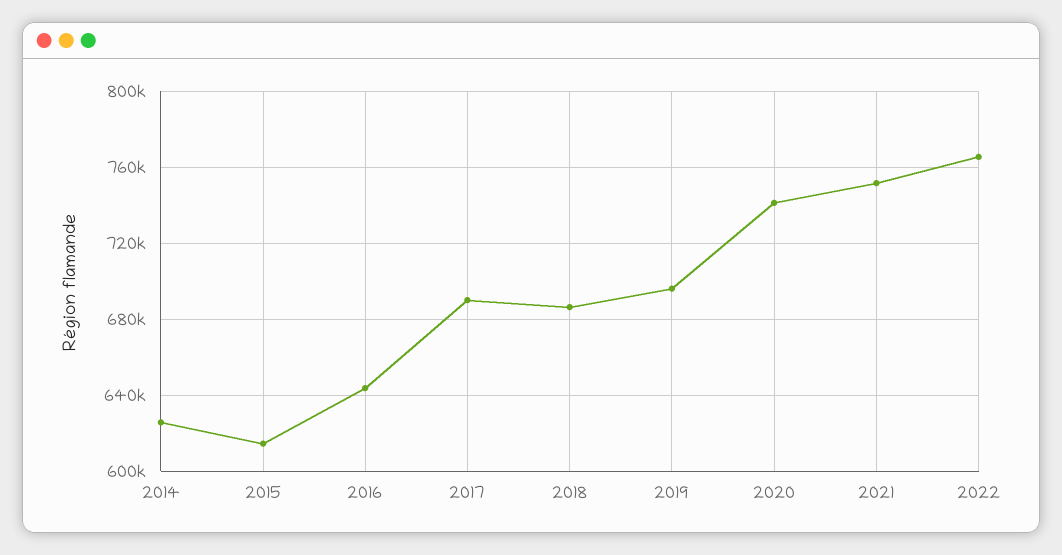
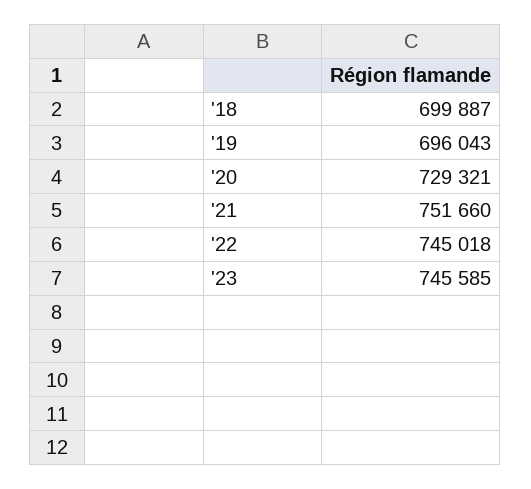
2014: 625000 -> none
2015: 615000 -> none
2016: 645000 -> none
2017: 690000 -> none
2018: 685000 -> 699887
2020: 740000 -> 729321
2022: 765000 -> 745018
'23: none -> 745585

